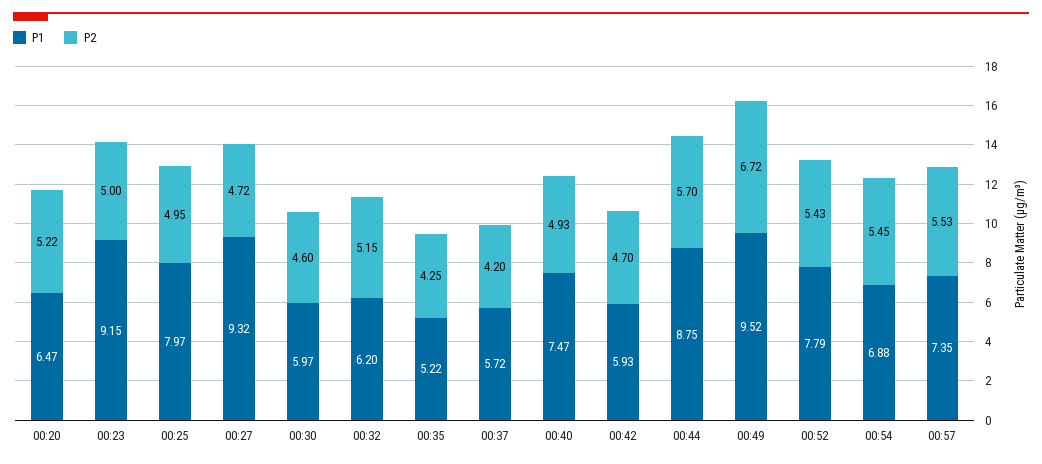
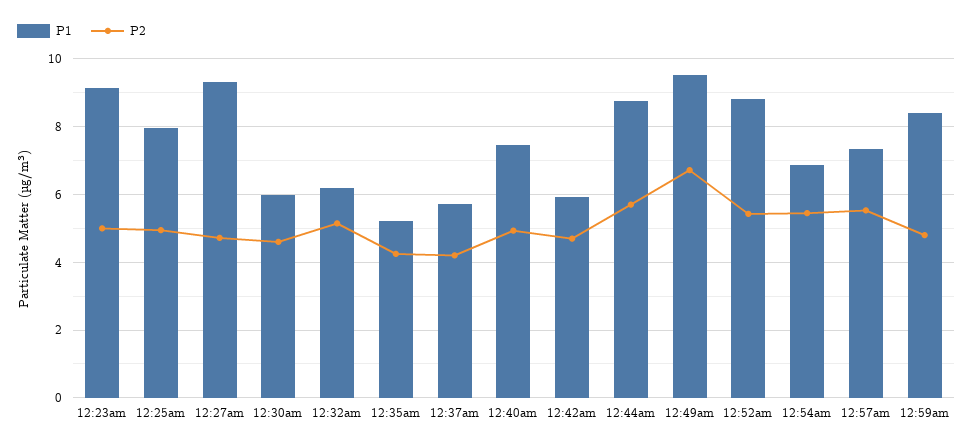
P1, 00:20: 6.47 -> none
P2, 00:20: 5.22 -> none
P1, 00:52: 7.79 -> 8.8
P1, 12:59am: none -> 8.4
P2, 12:59am: none -> 4.8

